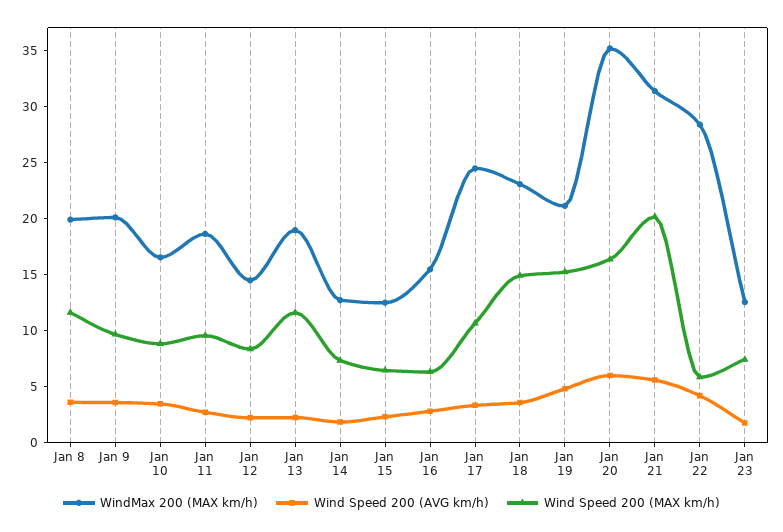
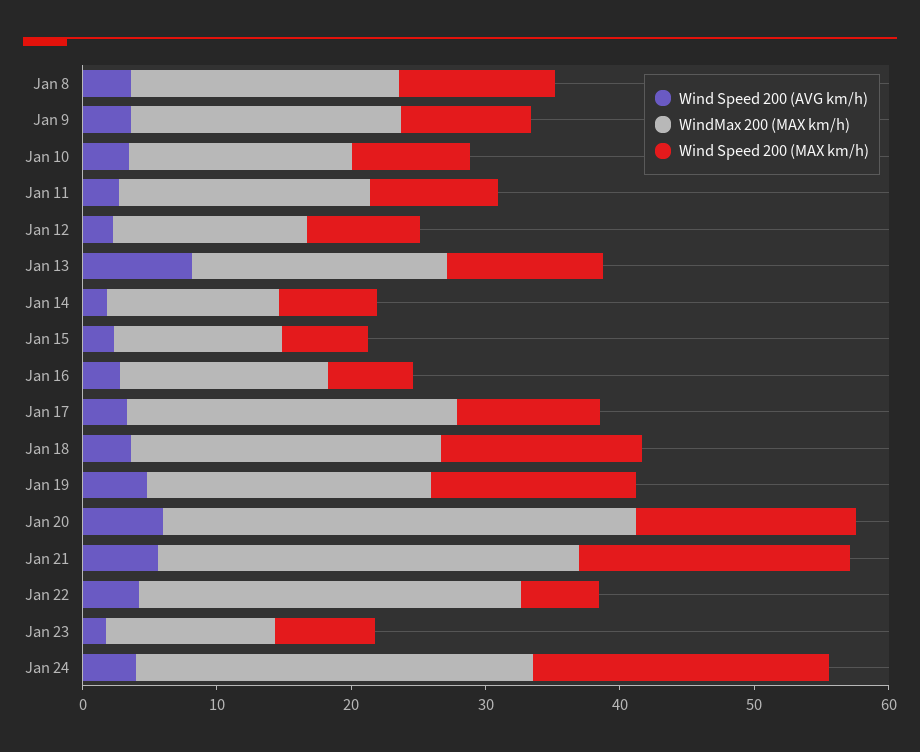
Wind Speed 200 (AVG km/h), Jan 13: 2 -> 8
Wind Speed 200 (AVG km/h), Jan 24: none -> 4
WindMax 200 (MAX km/h), Jan 24: none -> 30
Wind Speed 200 (MAX km/h), Jan 24: none -> 22

